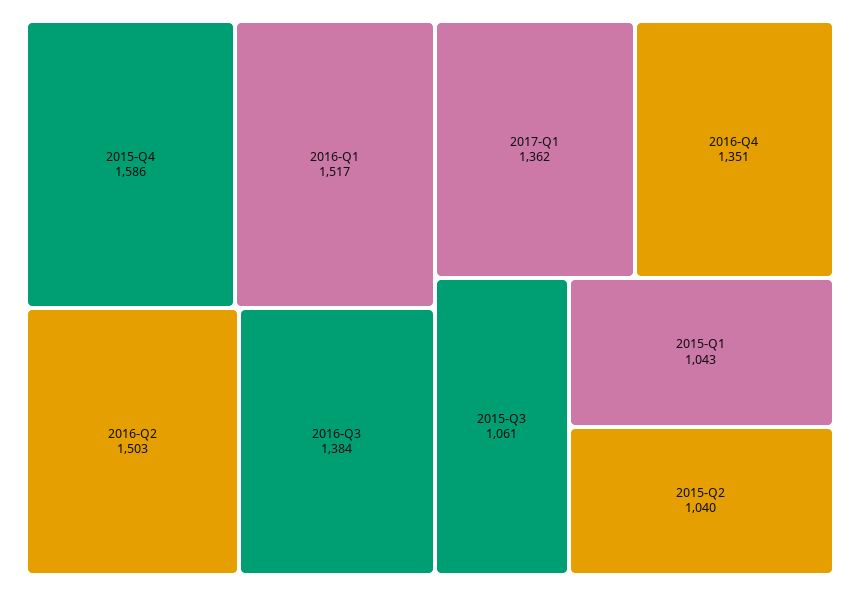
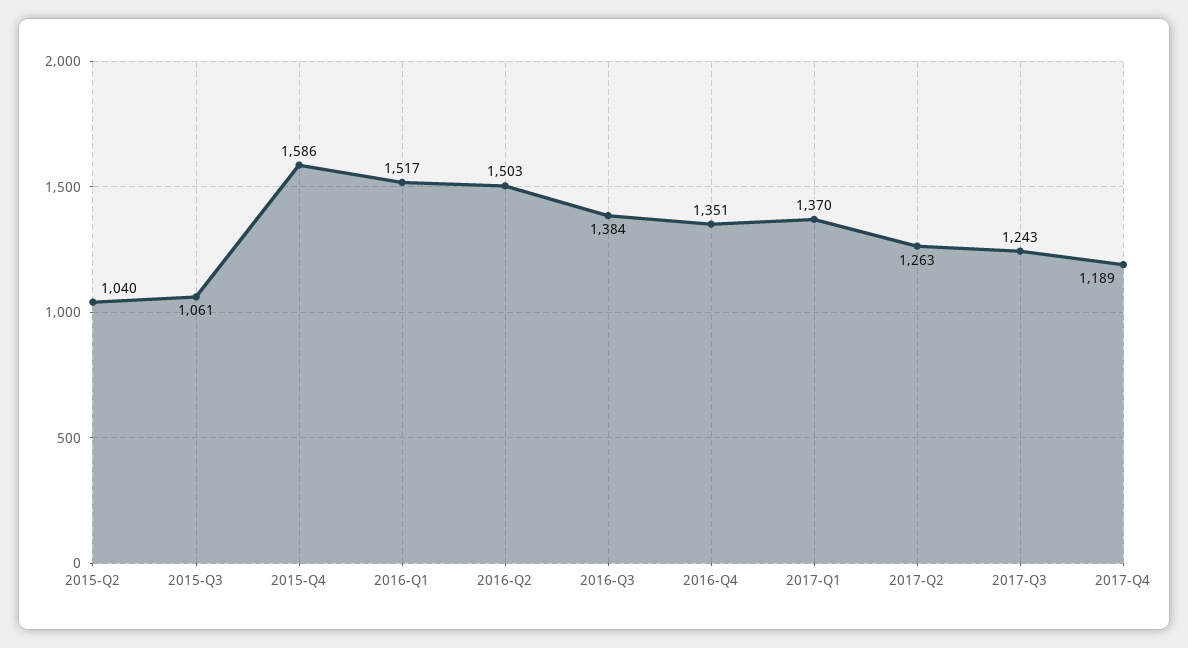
2017-Q1: 1362 -> 1370
2015-Q1: 1043 -> none
2017-Q2: none -> 1263
2017-Q3: none -> 1243
2017-Q4: none -> 1189

